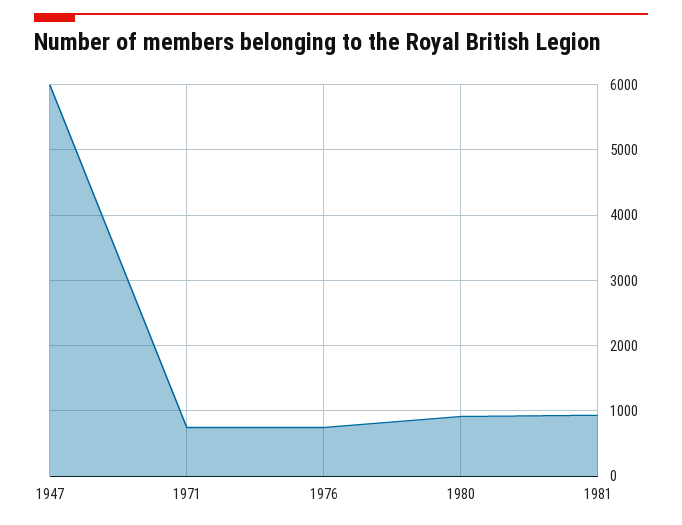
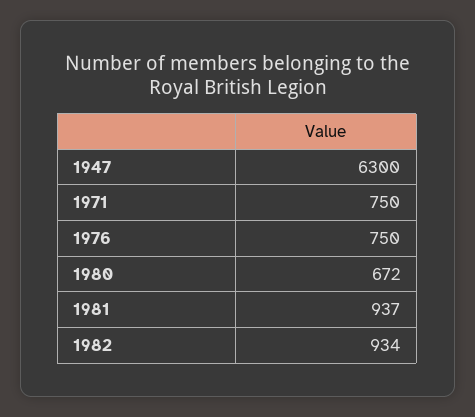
1947: 6000 -> 6300
1980: 900 -> 672
1982: none -> 934

